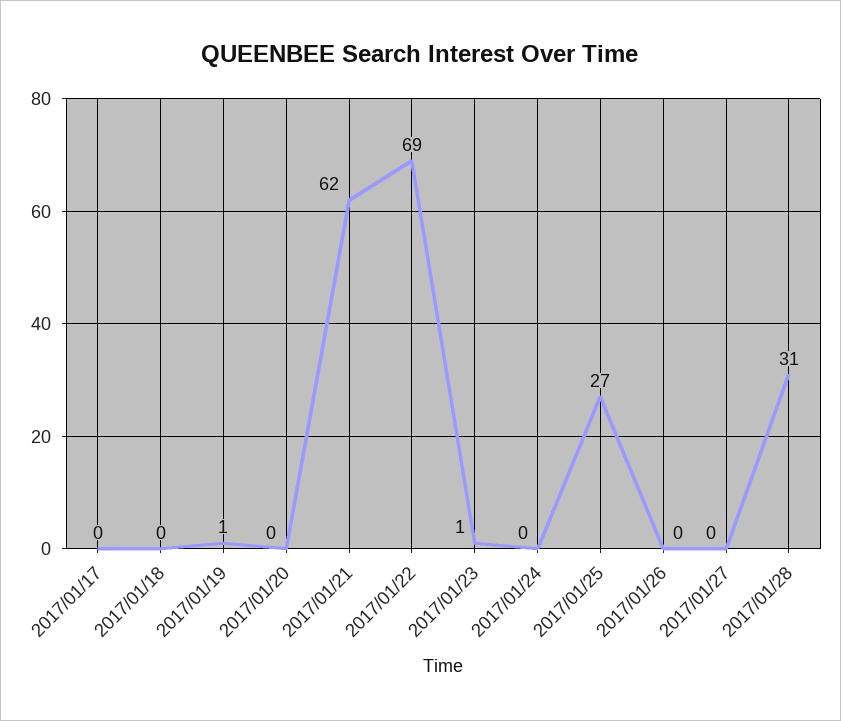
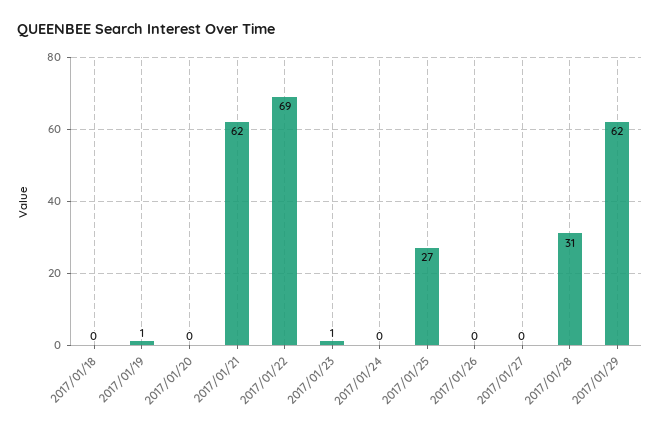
2017/01/17: 0 -> none
2017/01/29: none -> 62

